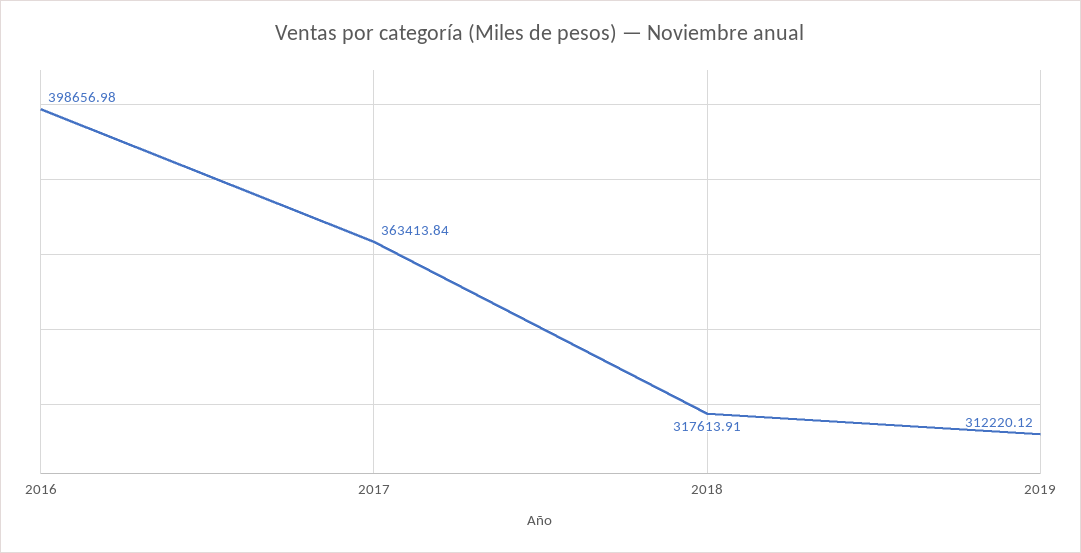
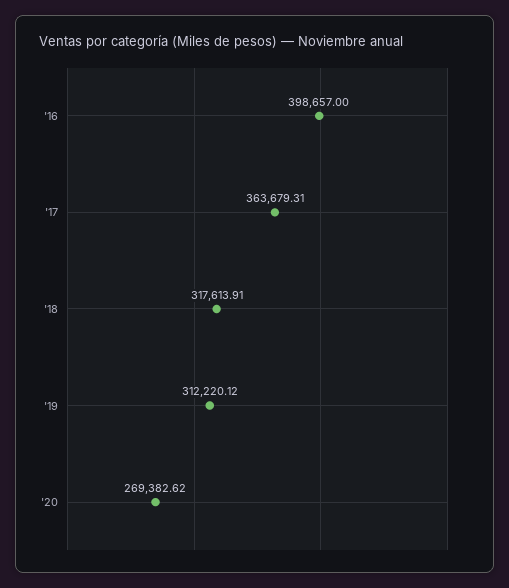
2016: 398656.98 -> 398657
2017: 363413.84 -> 363679.31
'20: none -> 269382.62

